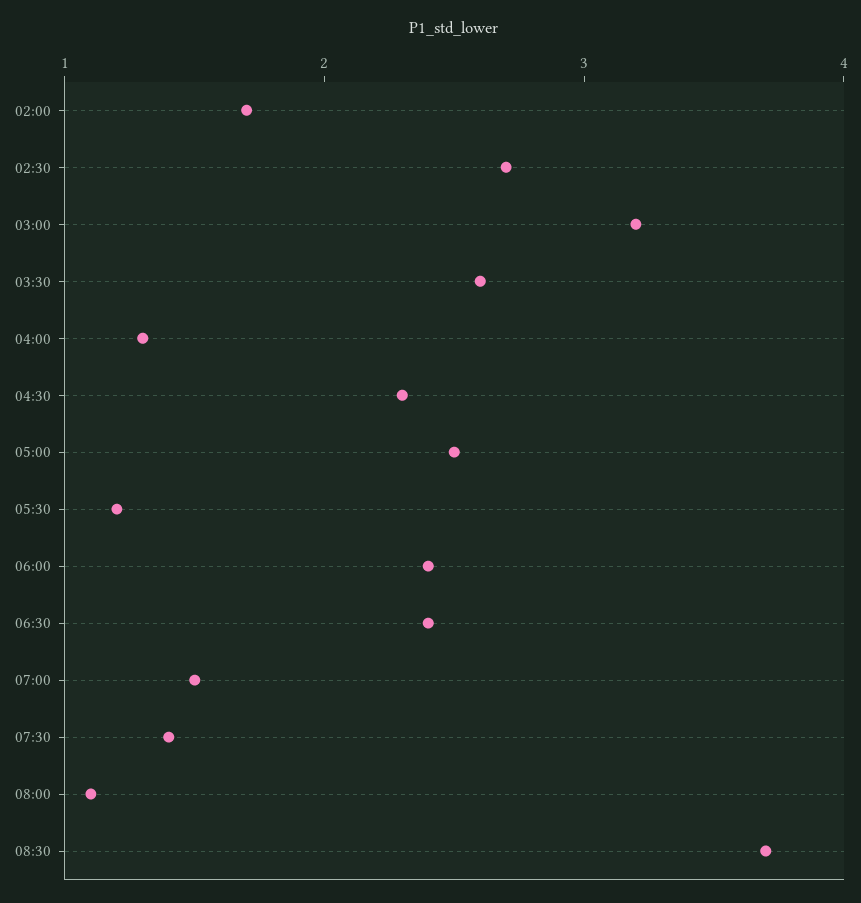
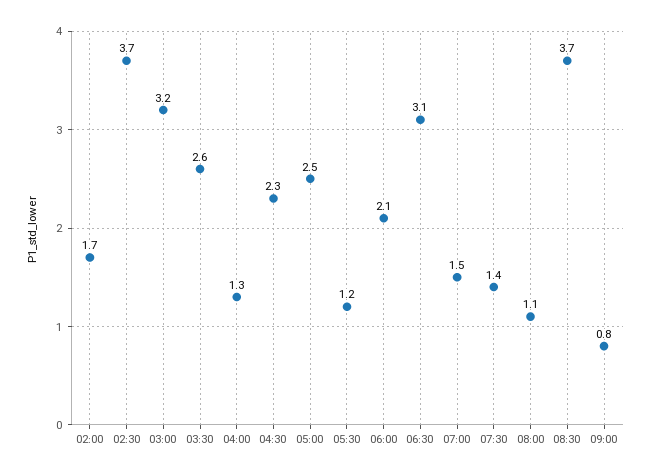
02:30: 2.7 -> 3.7
06:00: 2.4 -> 2.1
06:30: 2.4 -> 3.1
09:00: none -> 0.8

